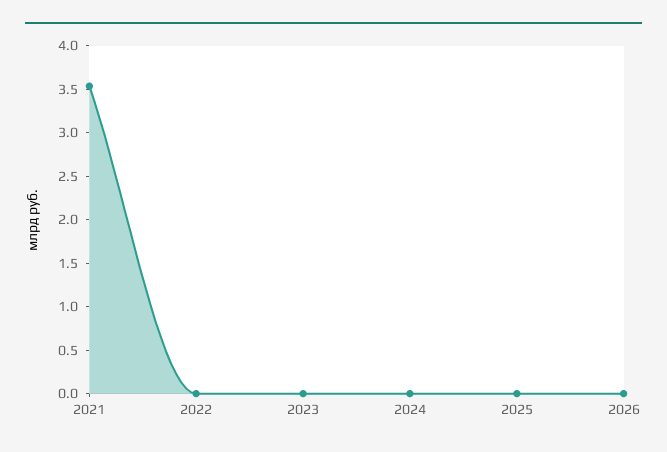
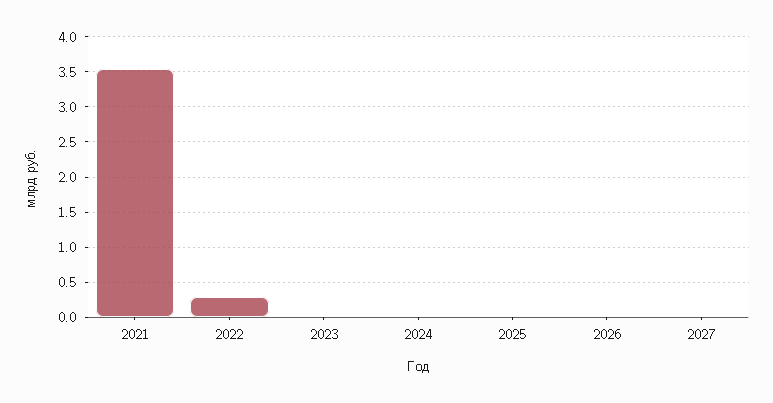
2022: 0 -> 0.3
2027: none -> 0

